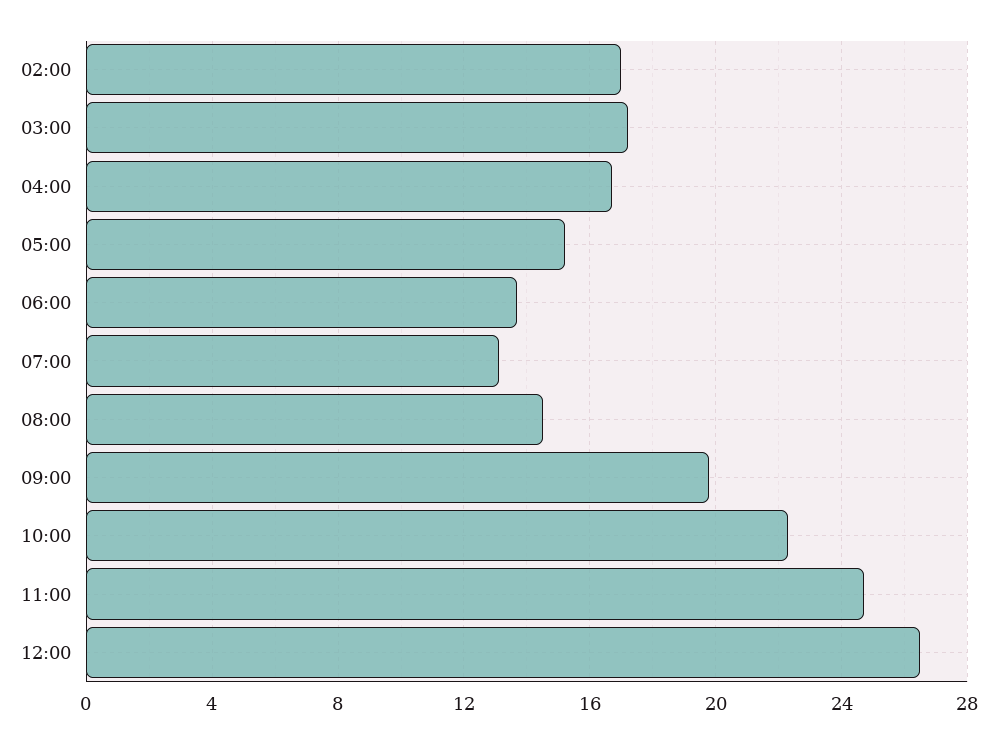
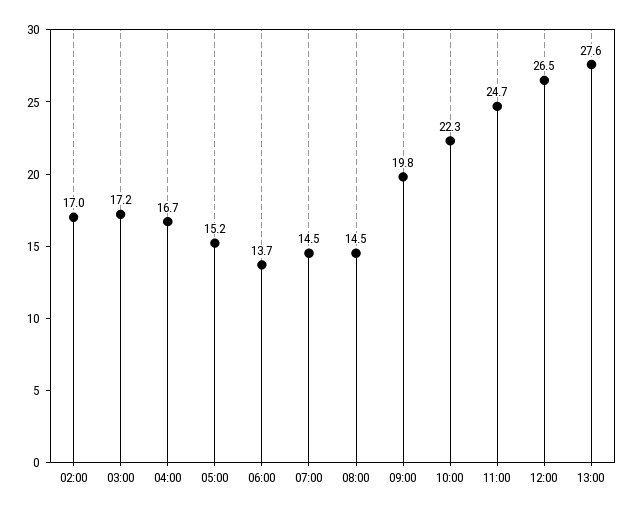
07:00: 13 -> 14.5
13:00: none -> 27.6

